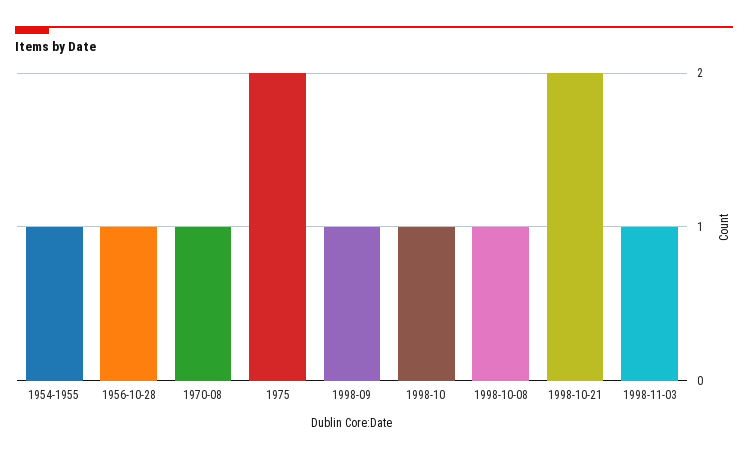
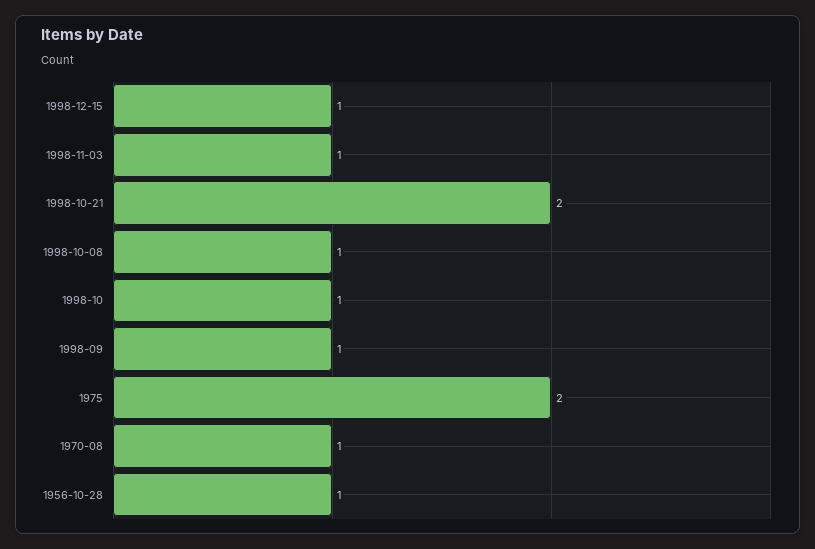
1954-1955: 1 -> none
1998-12-15: none -> 1

